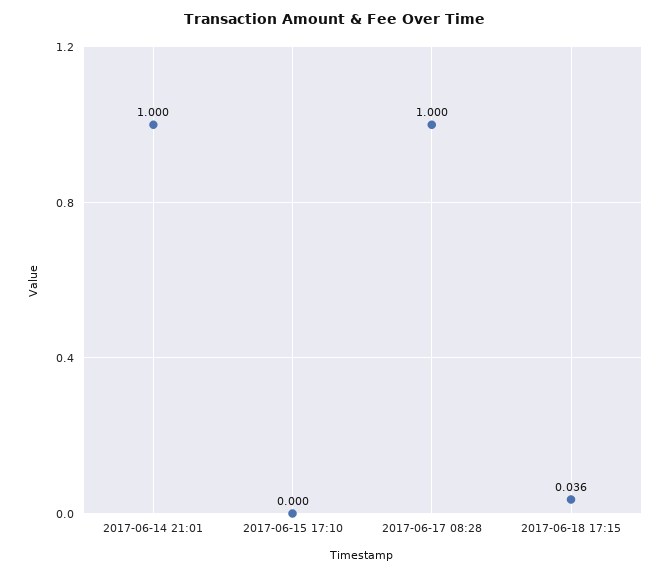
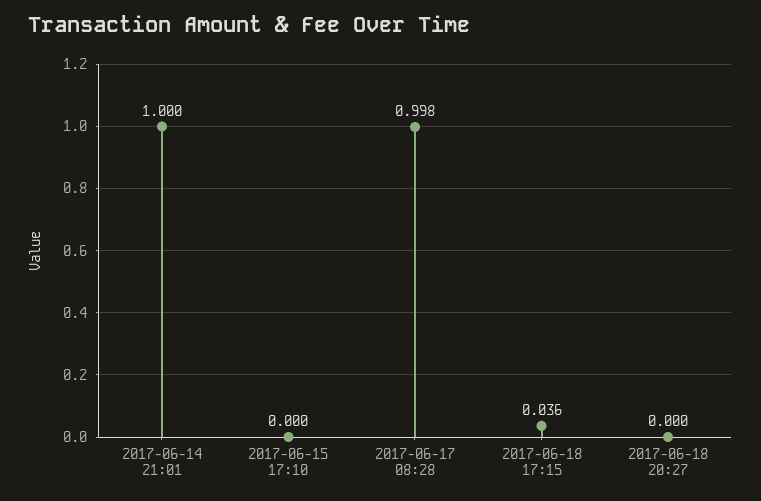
2017-06-17 08:28: 1 -> 0.998
2017-06-18 20:27: none -> 0

